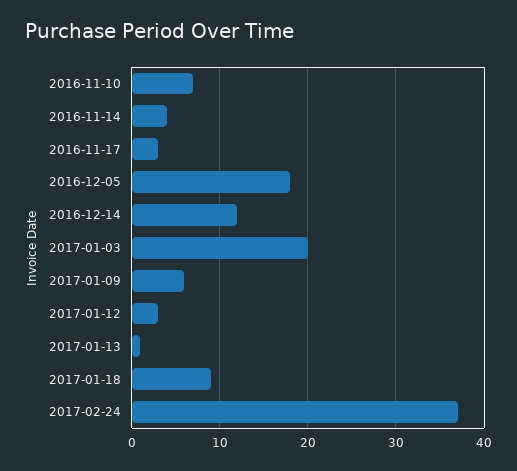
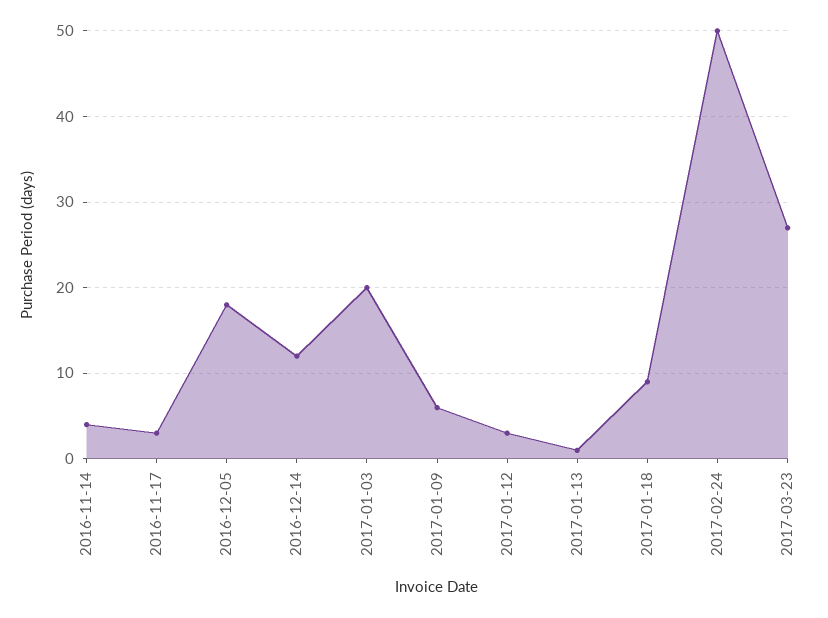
2016-11-10: 7 -> none
2017-02-24: 37 -> 50
2017-03-23: none -> 27

